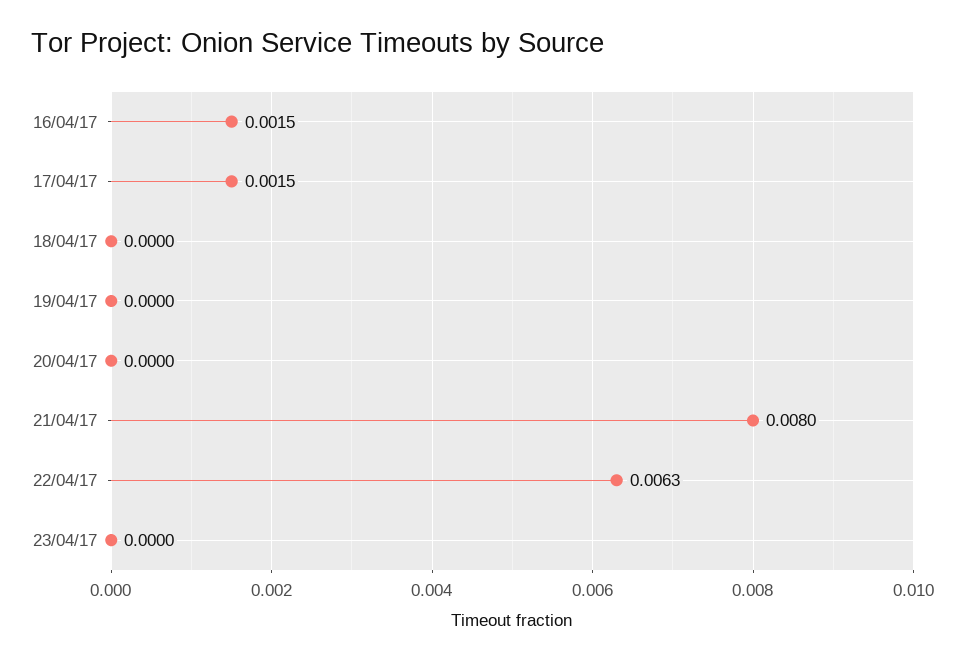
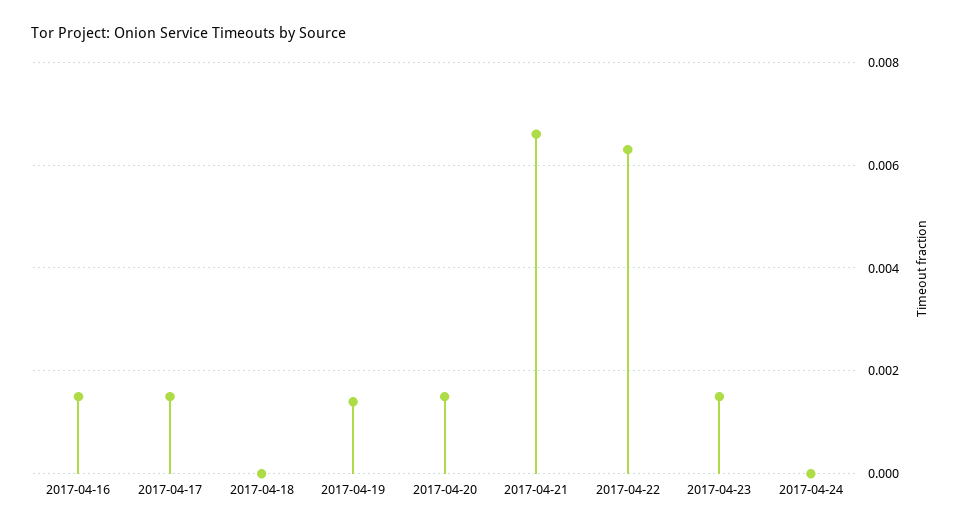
19/04/17: 0 -> 0.0015
20/04/17: 0 -> 0.0015
21/04/17: 0.008 -> 0.0065
23/04/17: 0 -> 0.0015
2017-04-24: none -> 0

